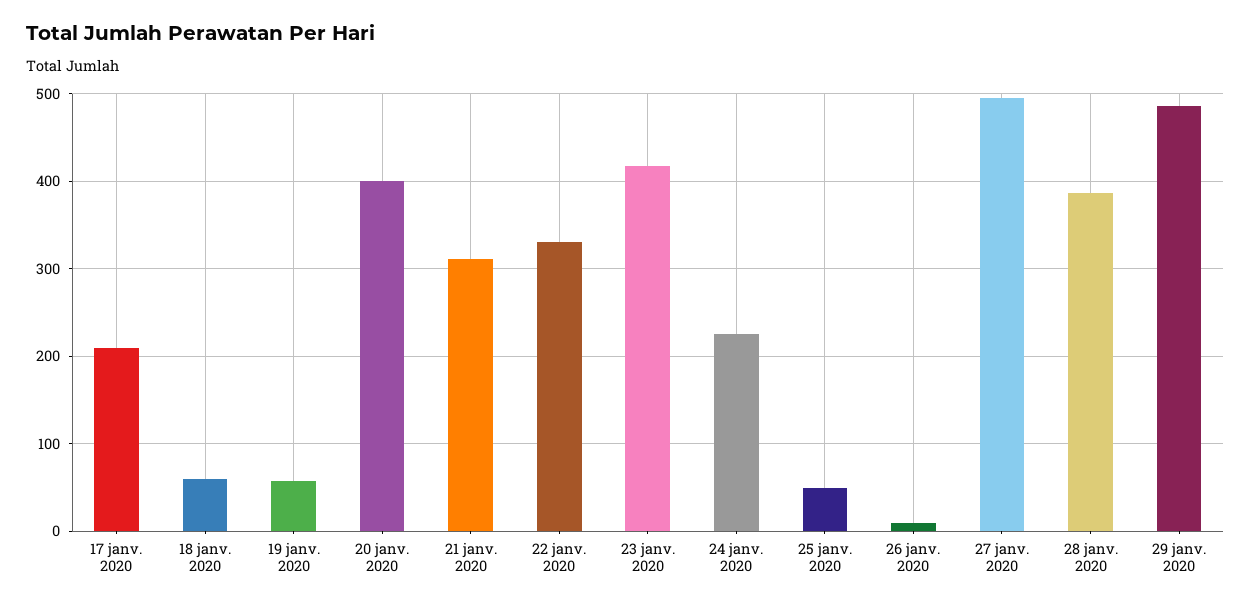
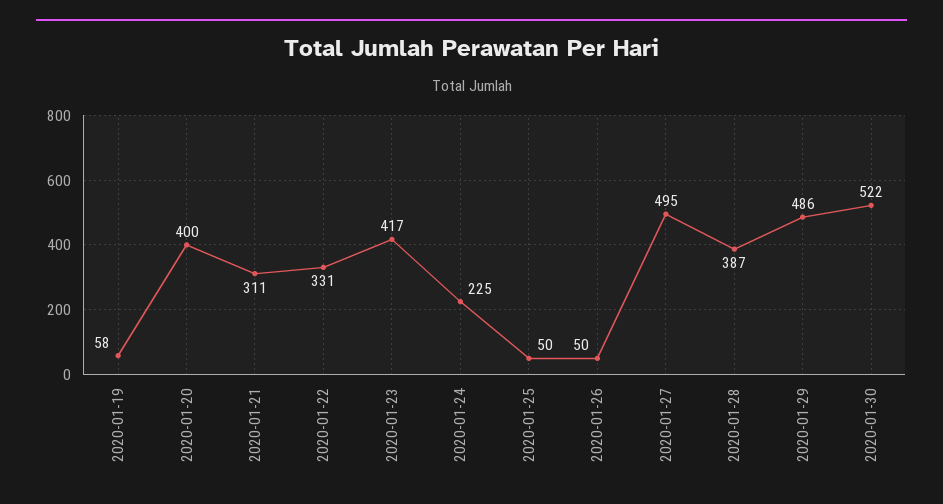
17 janv. 2020: 210 -> none
18 janv. 2020: 60 -> none
26 janv. 2020: 10 -> 50
2020-01-30: none -> 522

